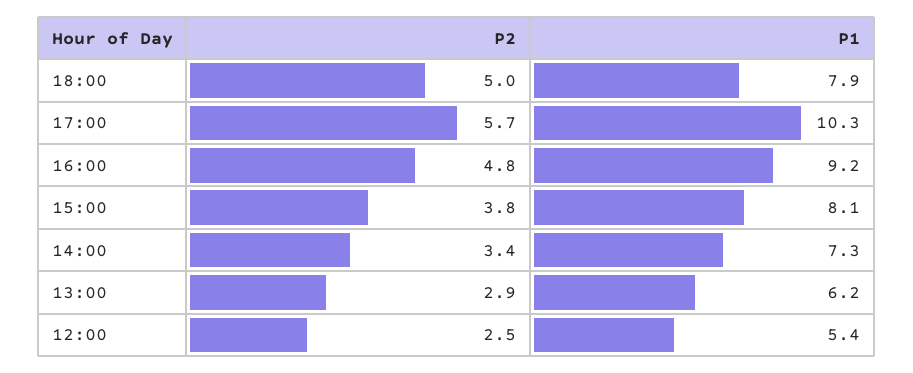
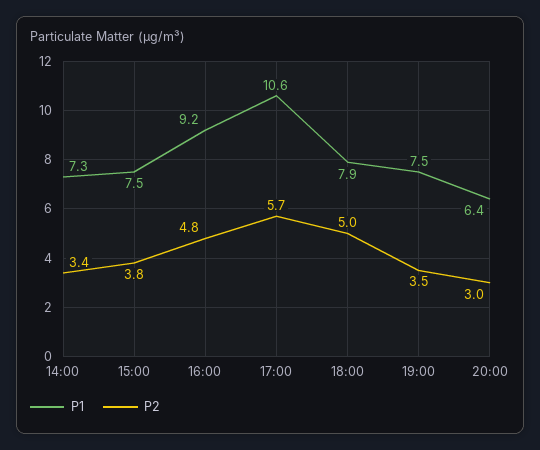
P1, 17:00: 10.3 -> 10.6
P1, 15:00: 8.1 -> 7.5
P2, 13:00: 2.9 -> none
P1, 13:00: 6.2 -> none
P2, 12:00: 2.5 -> none
P1, 12:00: 5.4 -> none
P1, 19:00: none -> 7.5
P2, 19:00: none -> 3.5
P1, 20:00: none -> 6.4
P2, 20:00: none -> 3

